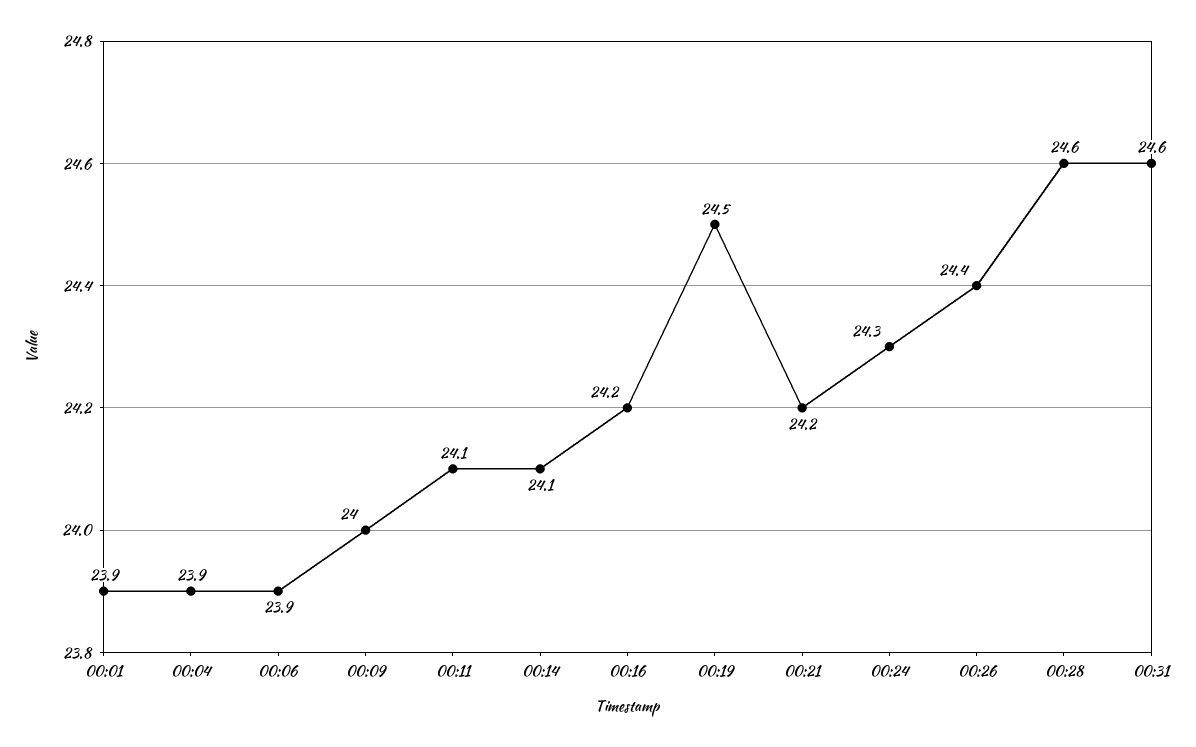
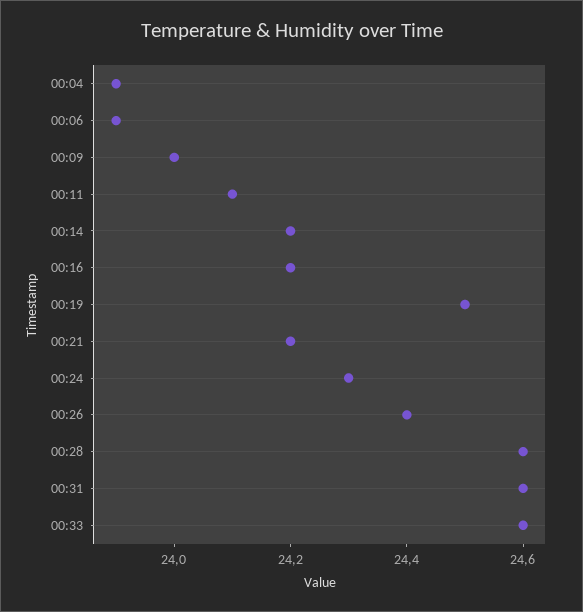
00:01: 23.9 -> none
00:14: 24.1 -> 24.2
00:33: none -> 24.6

